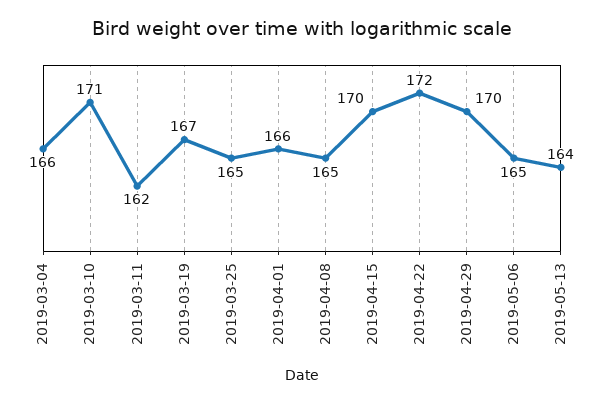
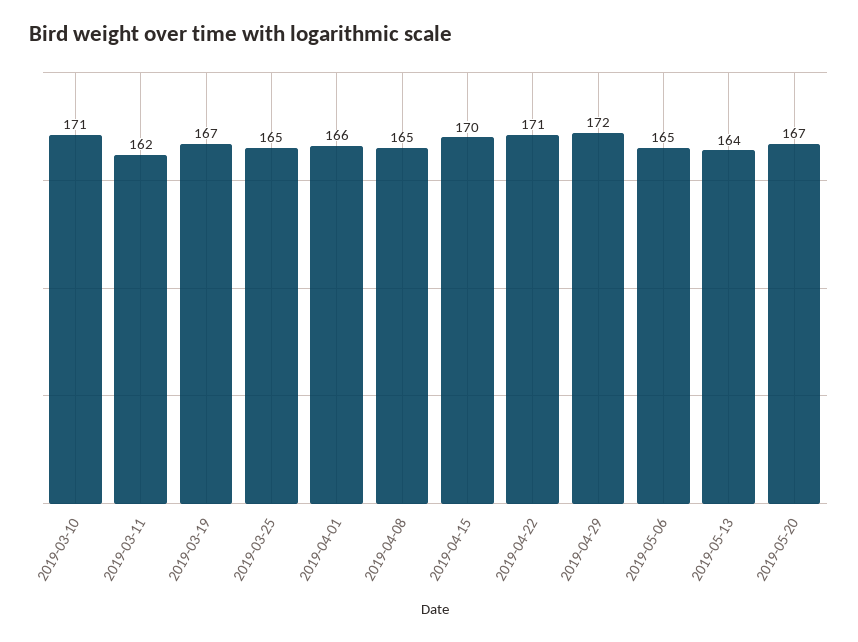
2019-03-04: 166 -> none
2019-04-22: 172 -> 171
2019-04-29: 170 -> 172
2019-05-20: none -> 167

